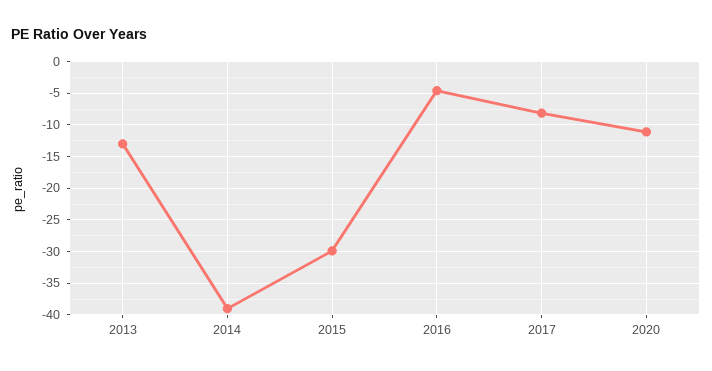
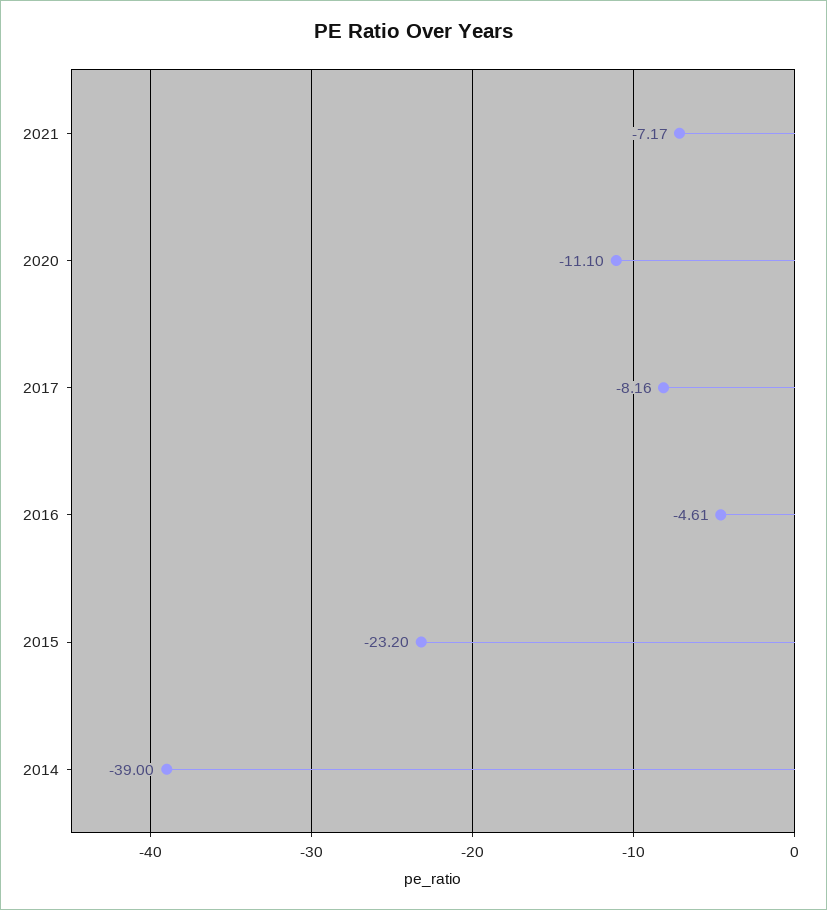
2013: -13 -> none
2015: -30 -> -23.2
2021: none -> -7.17

